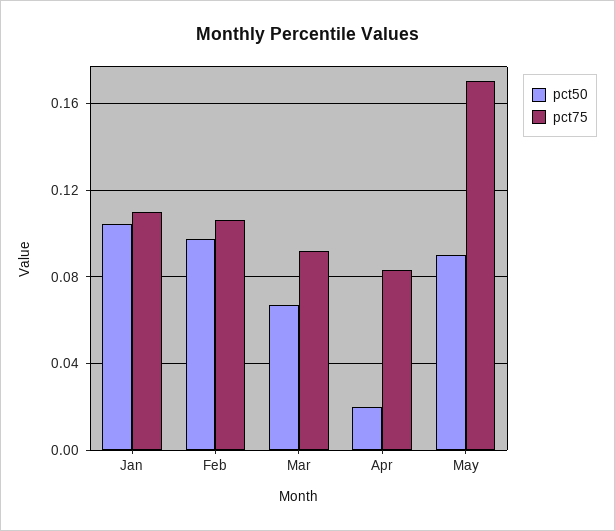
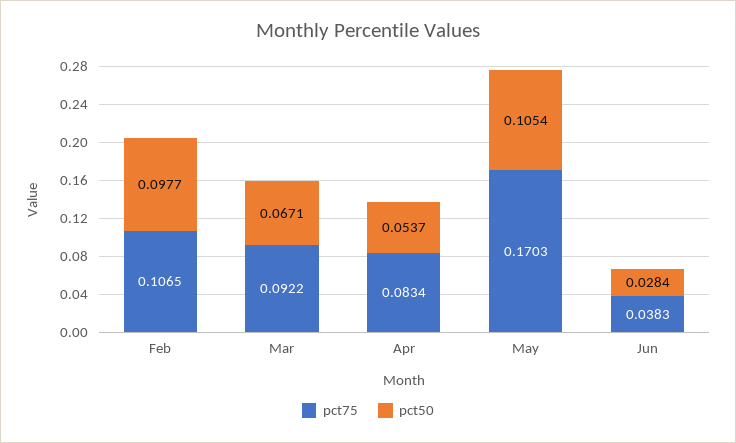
pct50, Jan: 0.105 -> none
pct75, Jan: 0.11 -> none
pct50, Apr: 0.02 -> 0.0537
pct50, May: 0.09 -> 0.1054
pct75, Jun: none -> 0.0383
pct50, Jun: none -> 0.0284

